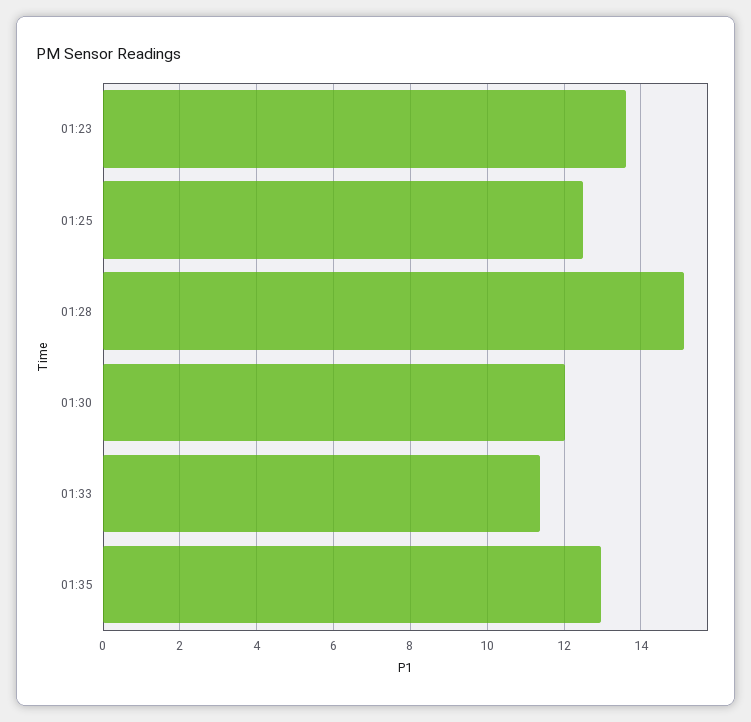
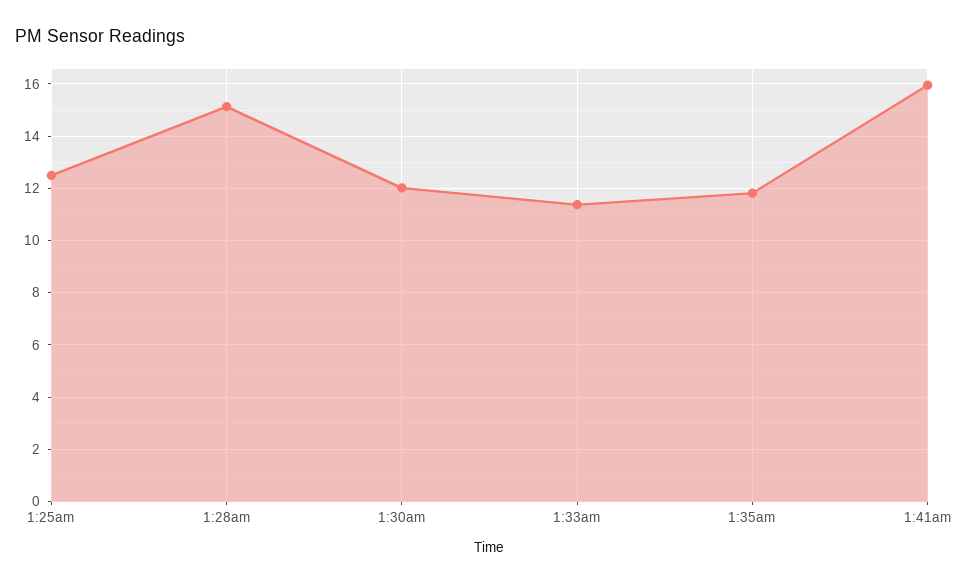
01:23: 13.6 -> none
01:35: 13 -> 11.75
1:41am: none -> 16

